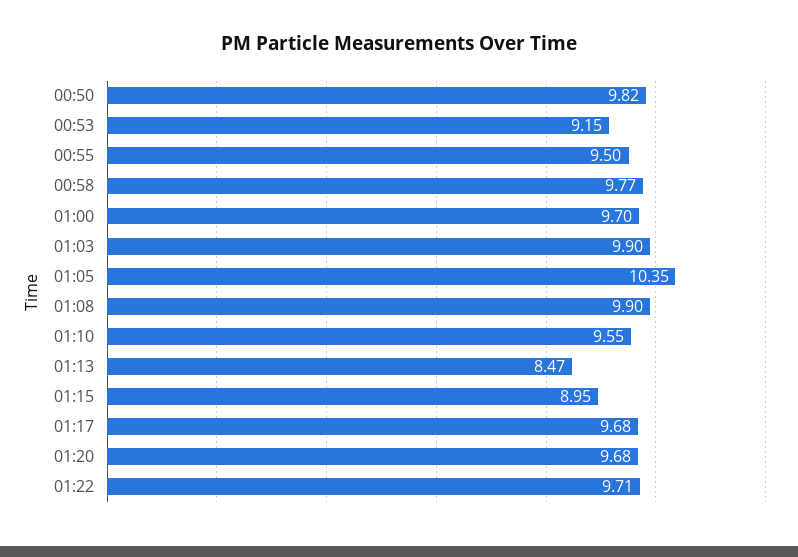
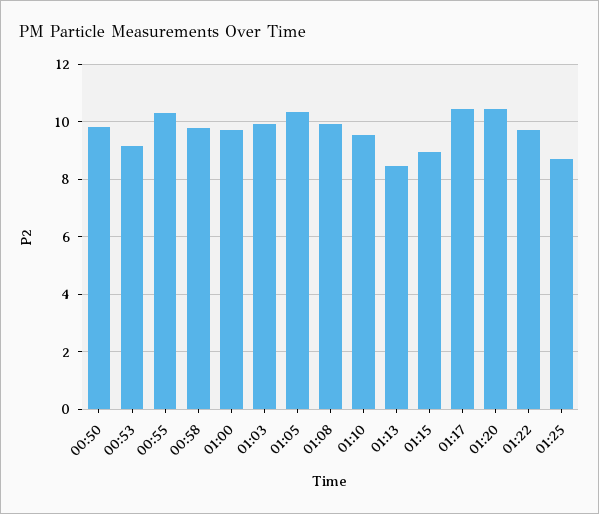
00:55: 9.5 -> 10.25
01:17: 9.68 -> 10.5
01:20: 9.68 -> 10.5
01:25: none -> 8.75

